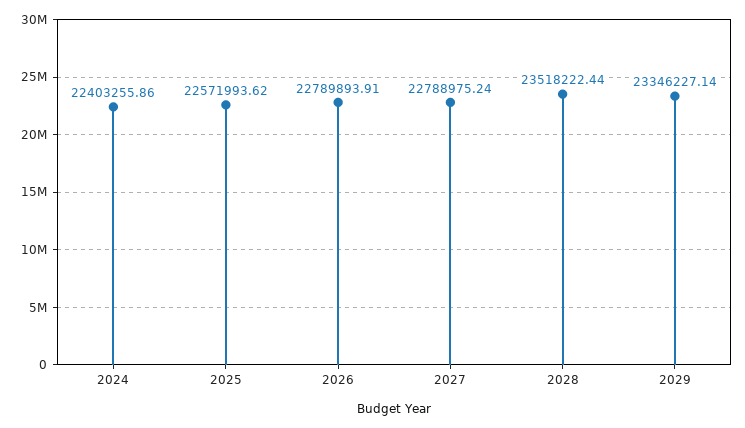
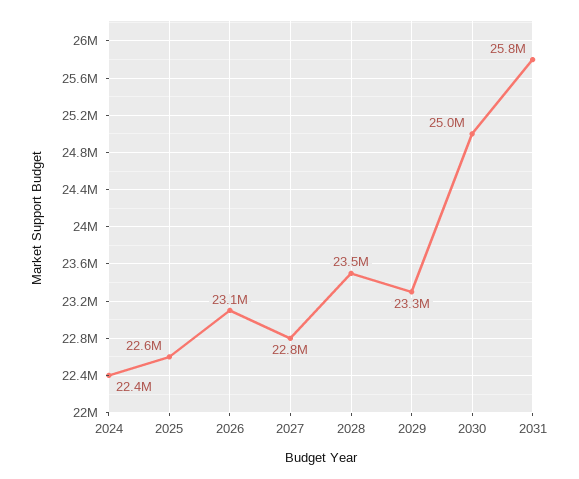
2026: 22789893.91 -> 23100000
2030: none -> 25000000
2031: none -> 25800000

